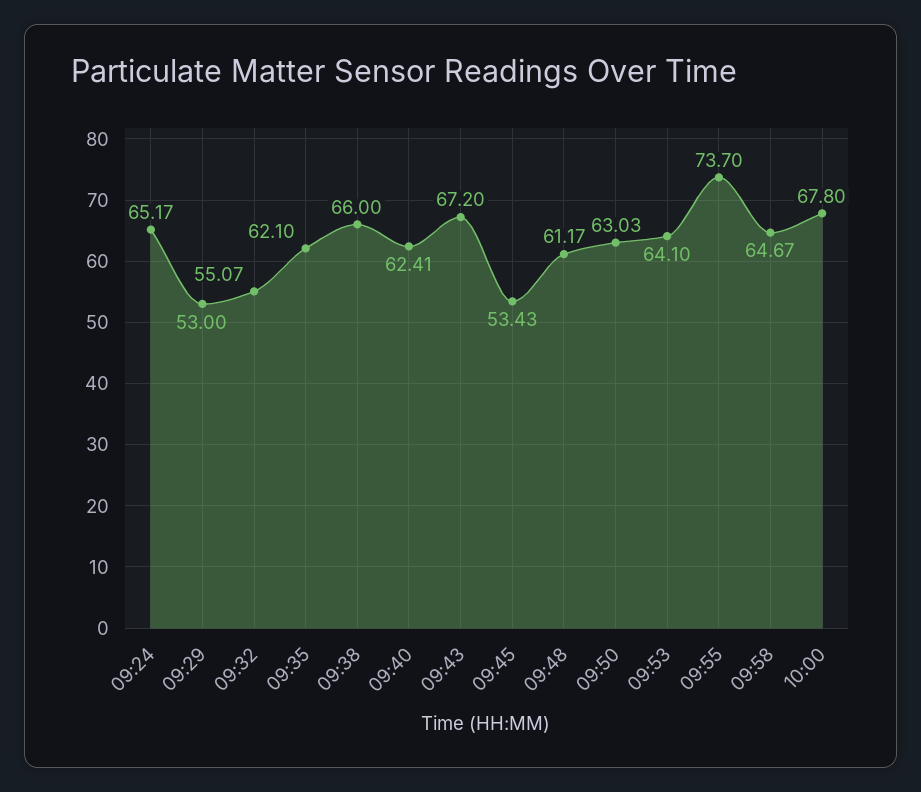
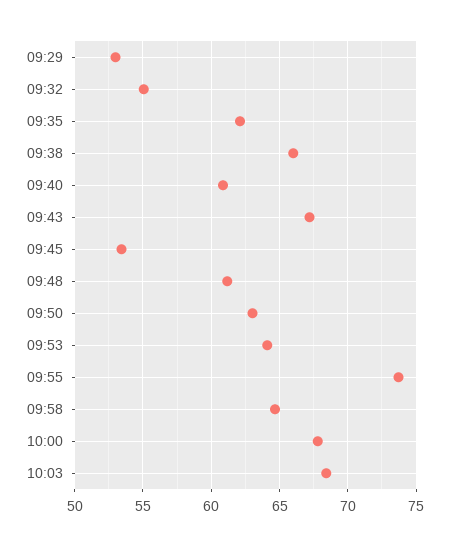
09:24: 65.17 -> none
09:40: 62.41 -> 61
10:03: none -> 68.5

